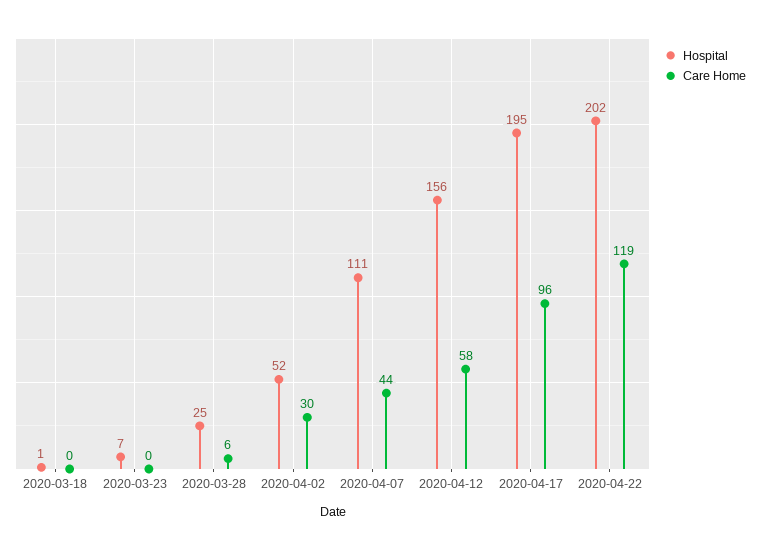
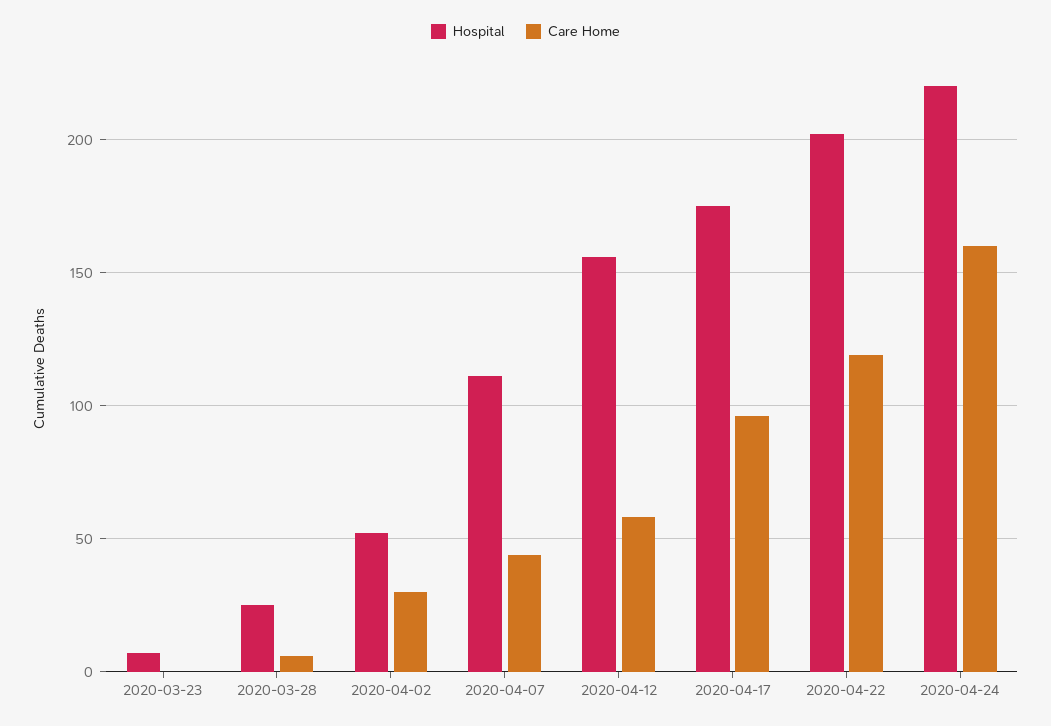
Hospital, 2020-03-18: 1 -> none
Care Home, 2020-03-18: 0 -> none
Hospital, 2020-04-17: 195 -> 175
Hospital, 2020-04-24: none -> 220
Care Home, 2020-04-24: none -> 160

